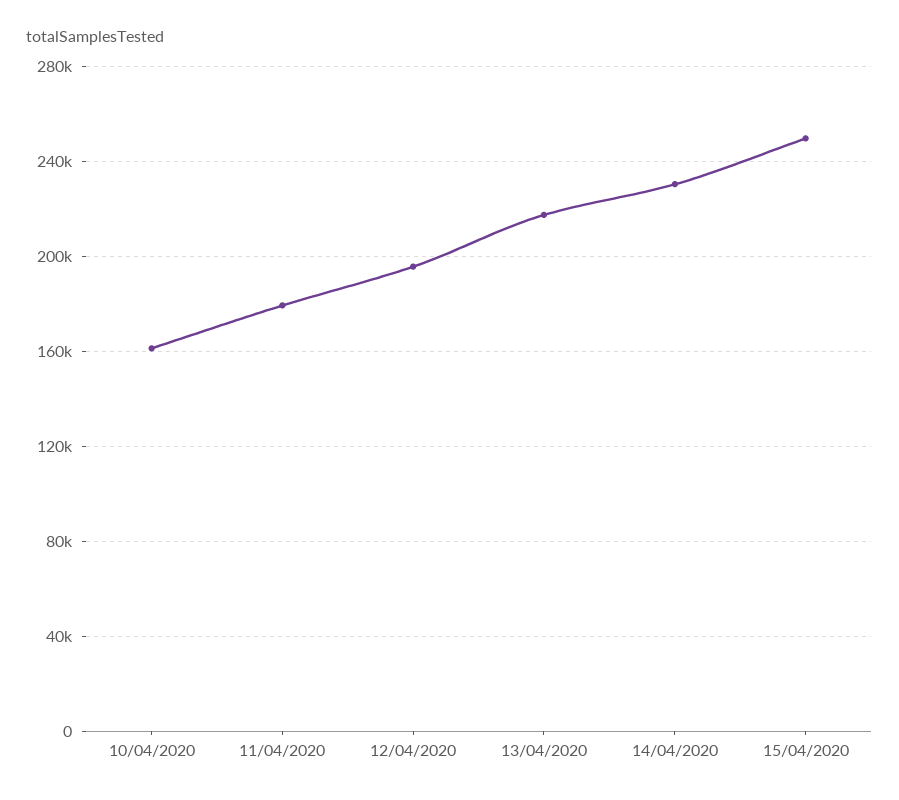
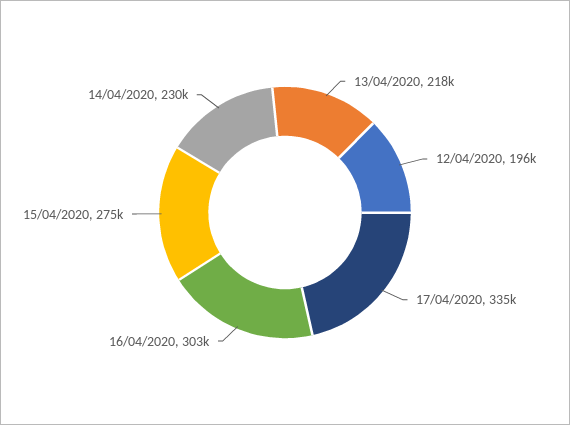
10/04/2020: 160000 -> none
11/04/2020: 180000 -> none
15/04/2020: 250000 -> 275000
17/04/2020: none -> 335000
16/04/2020: none -> 303000

